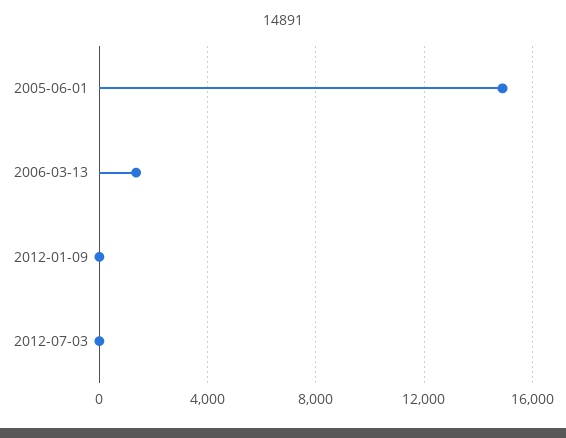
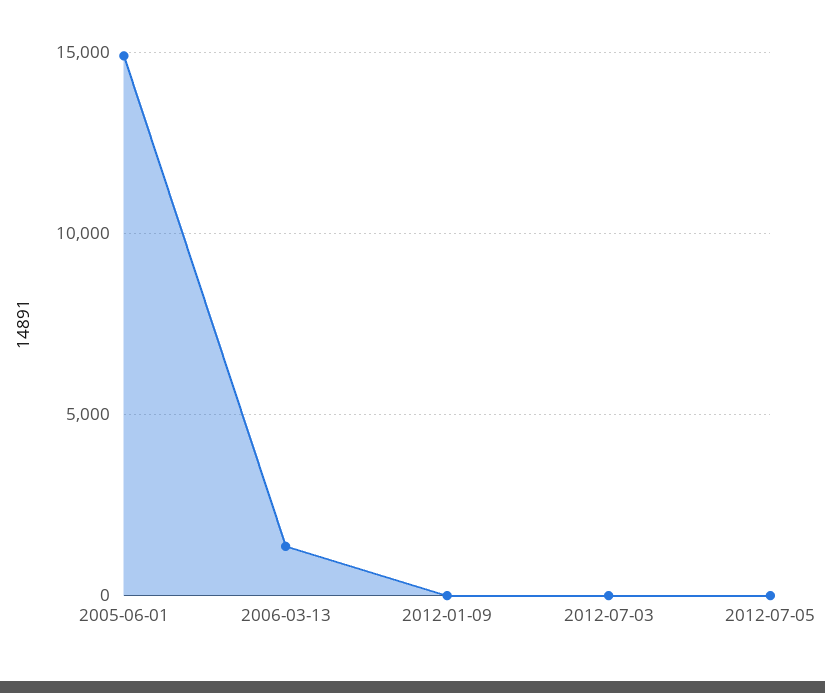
2012-07-05: none -> 0

